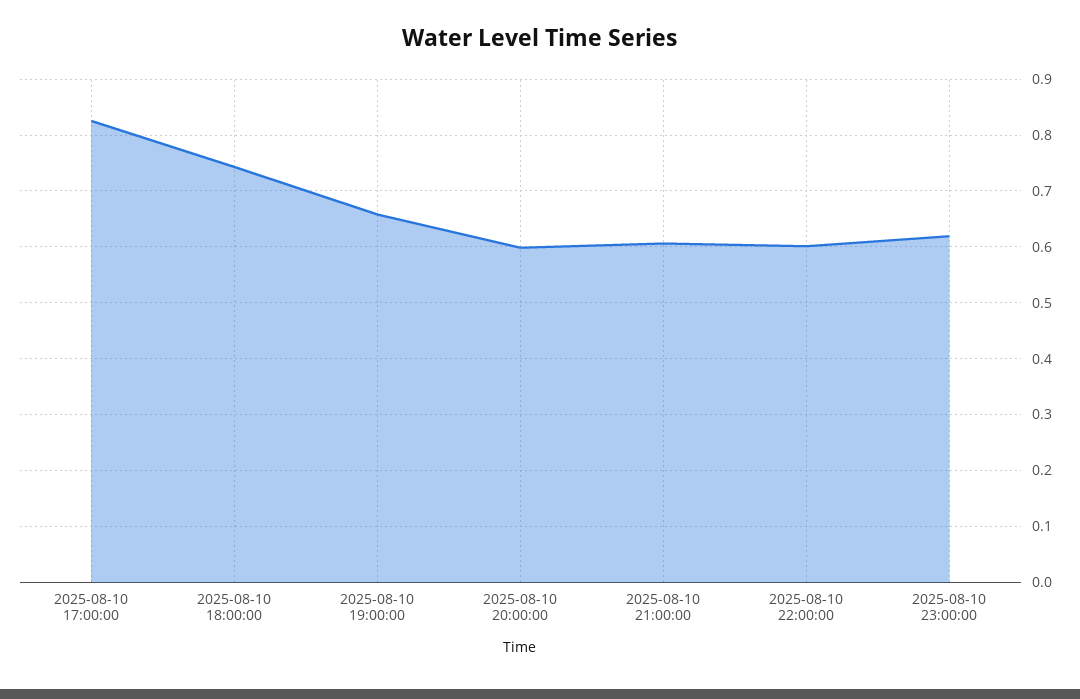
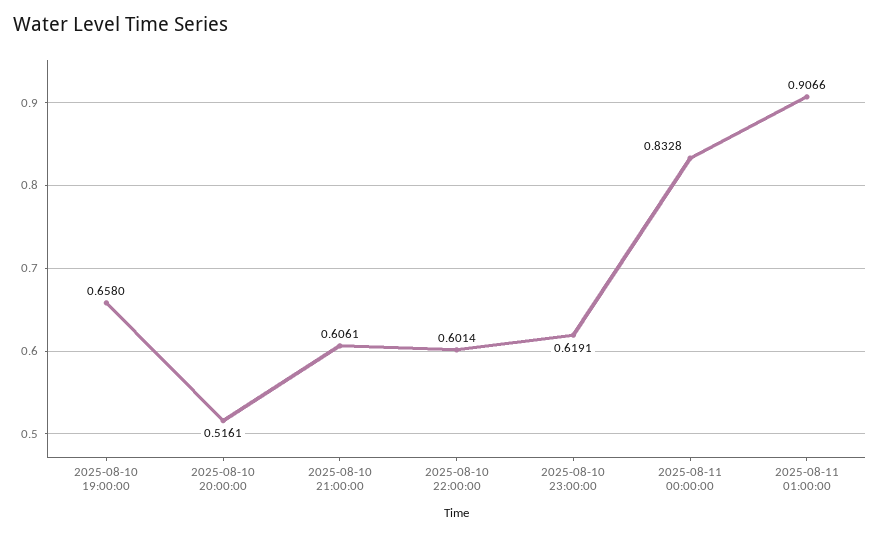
2025-08-10 17:00:00: 0.82 -> none
2025-08-10 18:00:00: 0.74 -> none
2025-08-10 20:00:00: 0.6 -> 0.5161
2025-08-11 00:00:00: none -> 0.8328
2025-08-11 01:00:00: none -> 0.9066

